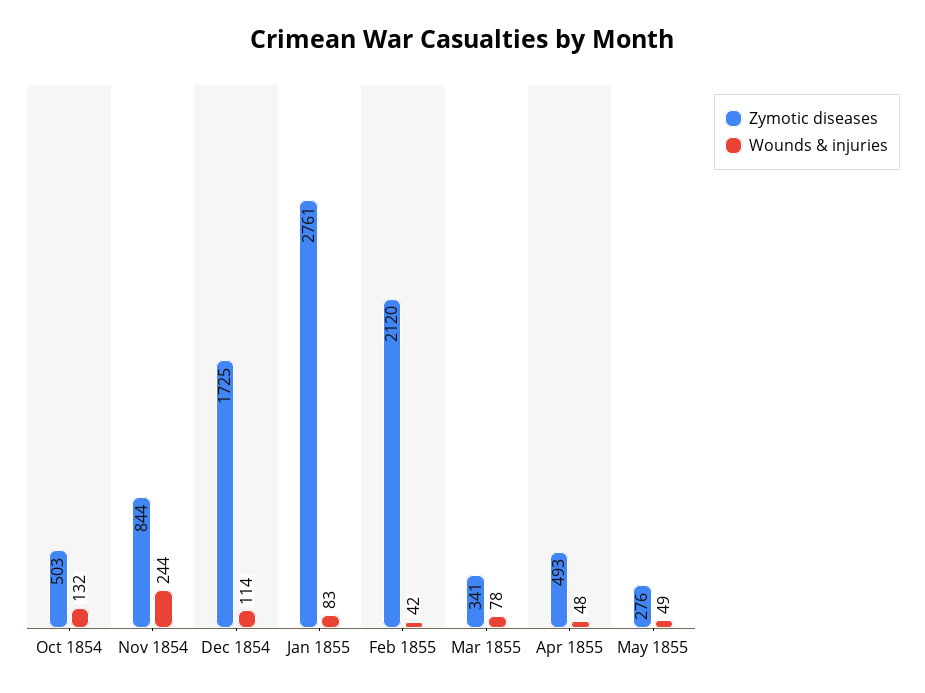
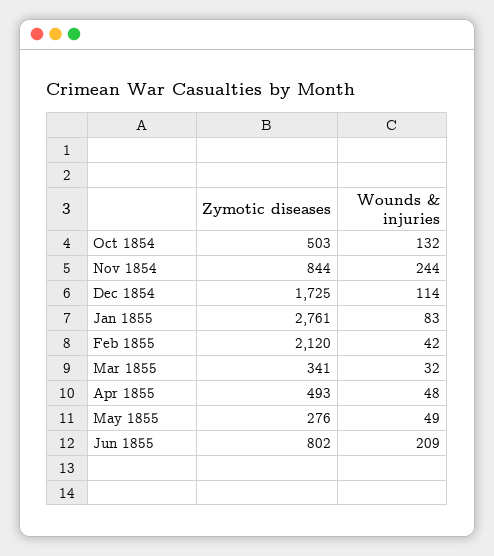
Wounds & injuries, Mar 1855: 78 -> 32
Zymotic diseases, Jun 1855: none -> 802
Wounds & injuries, Jun 1855: none -> 209

